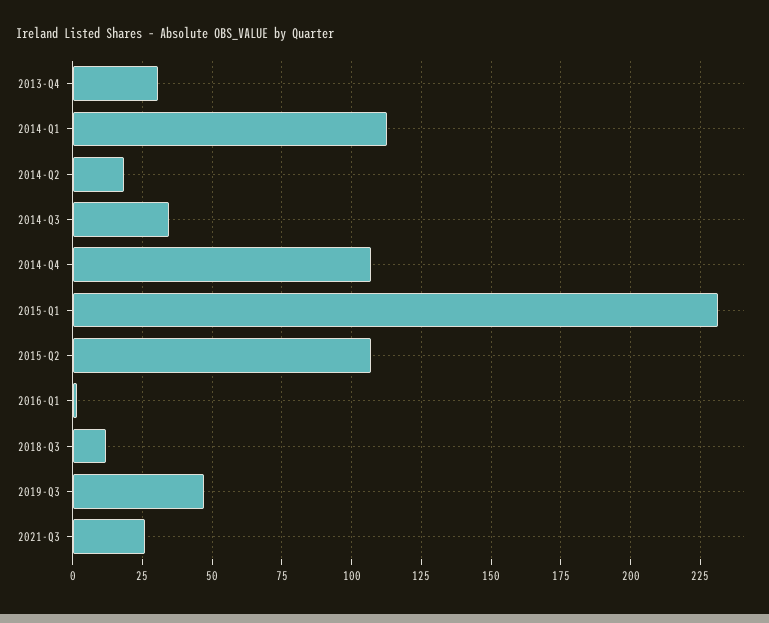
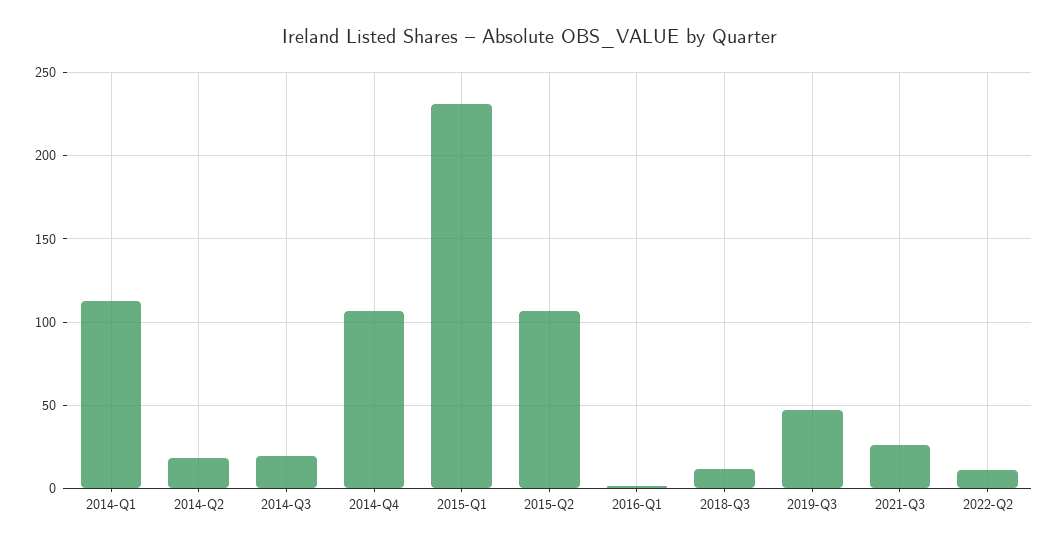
2013-Q4: 30 -> none
2014-Q3: 35 -> 20
2022-Q2: none -> 10

